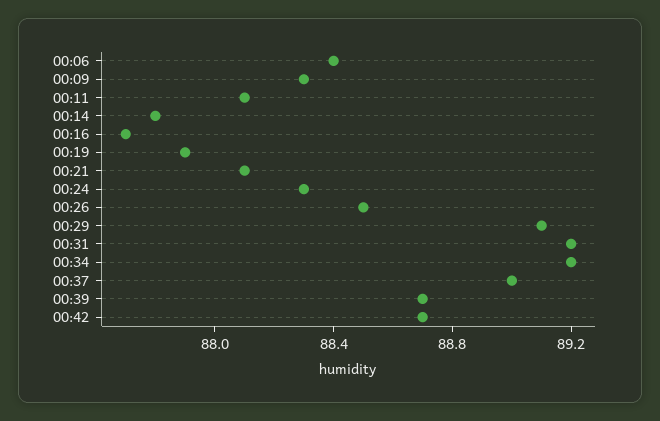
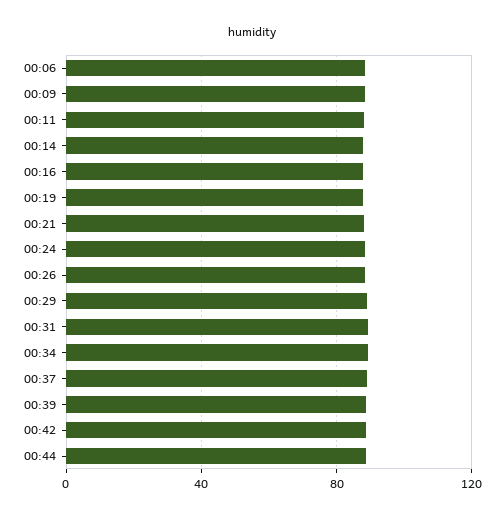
00:44: none -> 90

